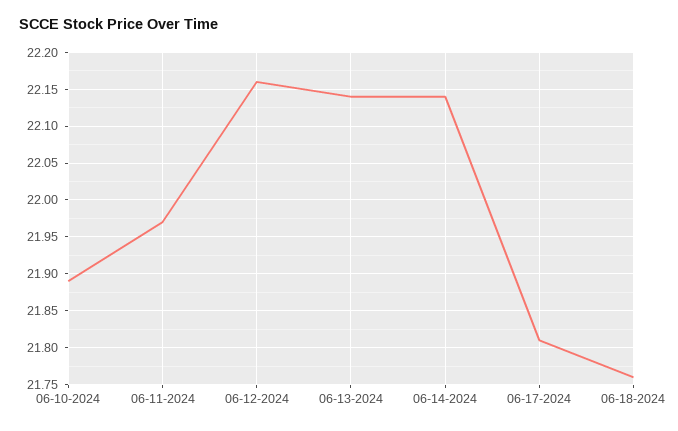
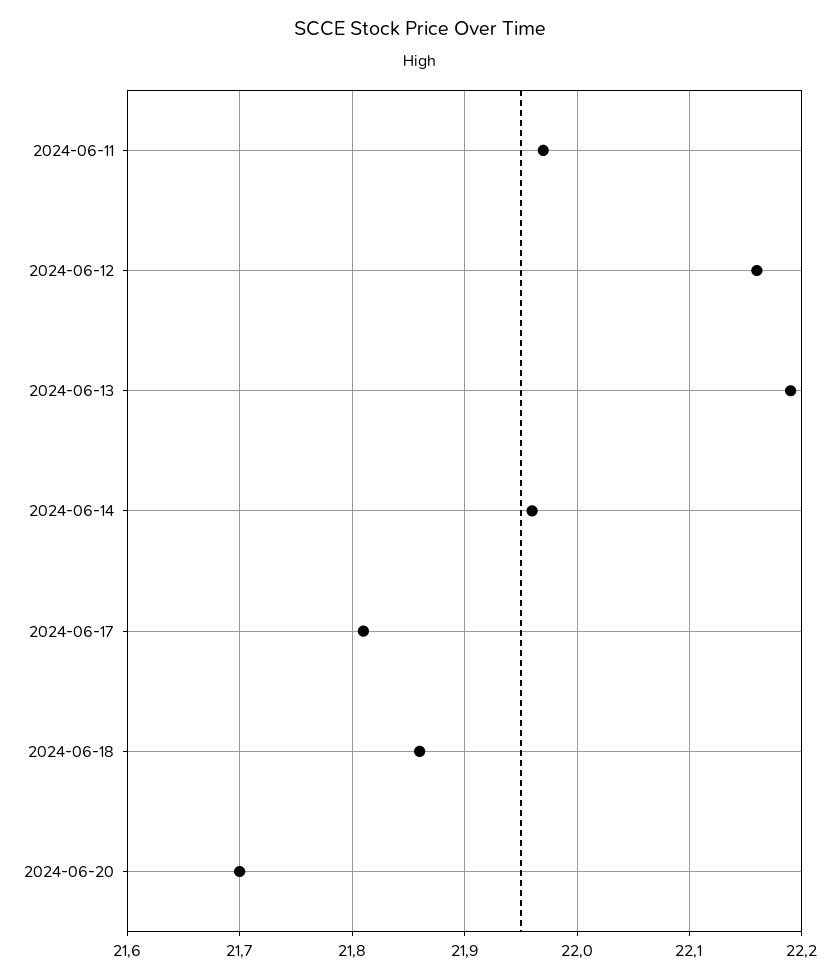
06-10-2024: 21.89 -> none
06-13-2024: 22.14 -> 22.19
06-14-2024: 22.14 -> 21.96
06-18-2024: 21.76 -> 21.86
2024-06-20: none -> 21.7

